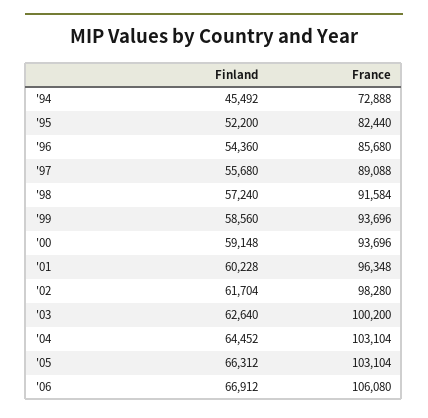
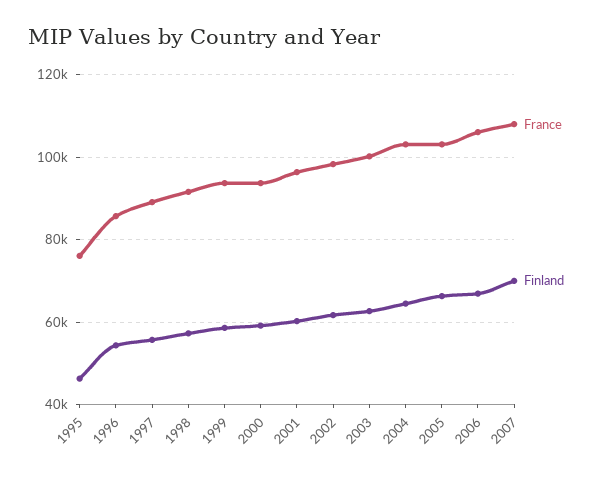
Finland, '94: 45492 -> none
France, '94: 72888 -> none
Finland, '95: 52200 -> 46000
France, '95: 82440 -> 76000
France, 2007: none -> 108000
Finland, 2007: none -> 70000

